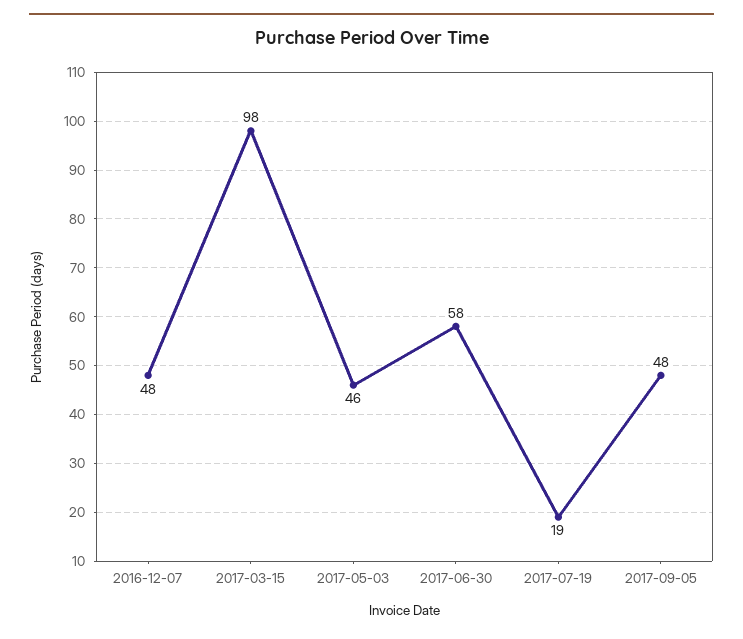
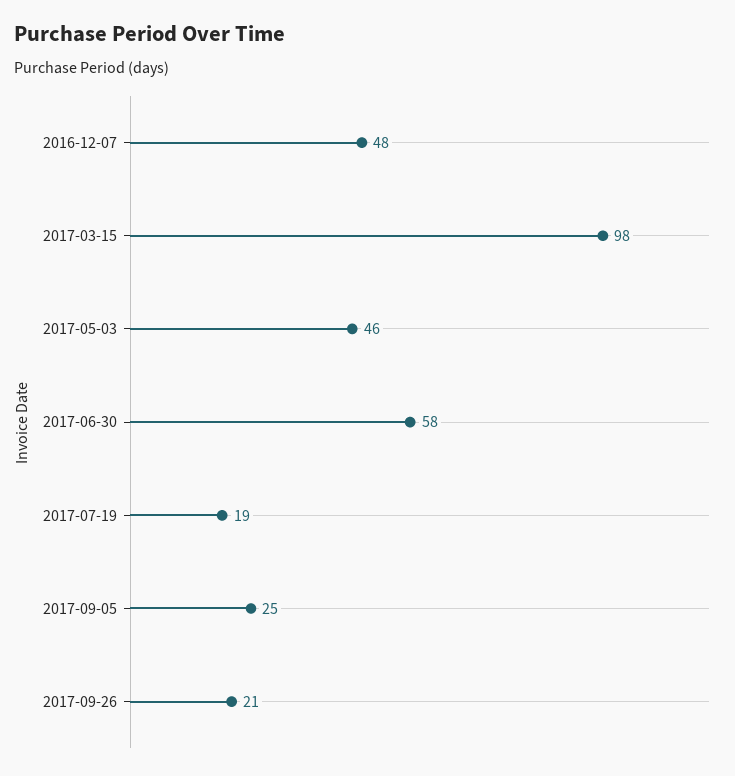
2017-09-05: 48 -> 25
2017-09-26: none -> 21

